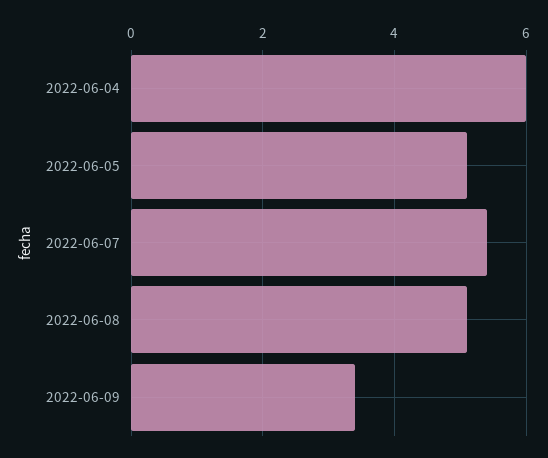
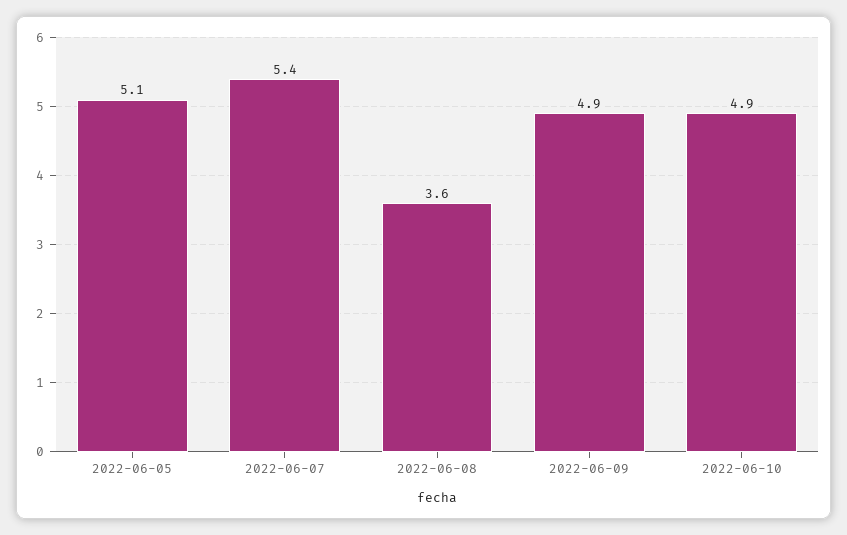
2022-06-04: 6 -> none
2022-06-08: 5 -> 3.6
2022-06-09: 3.5 -> 4.9
2022-06-10: none -> 4.9

